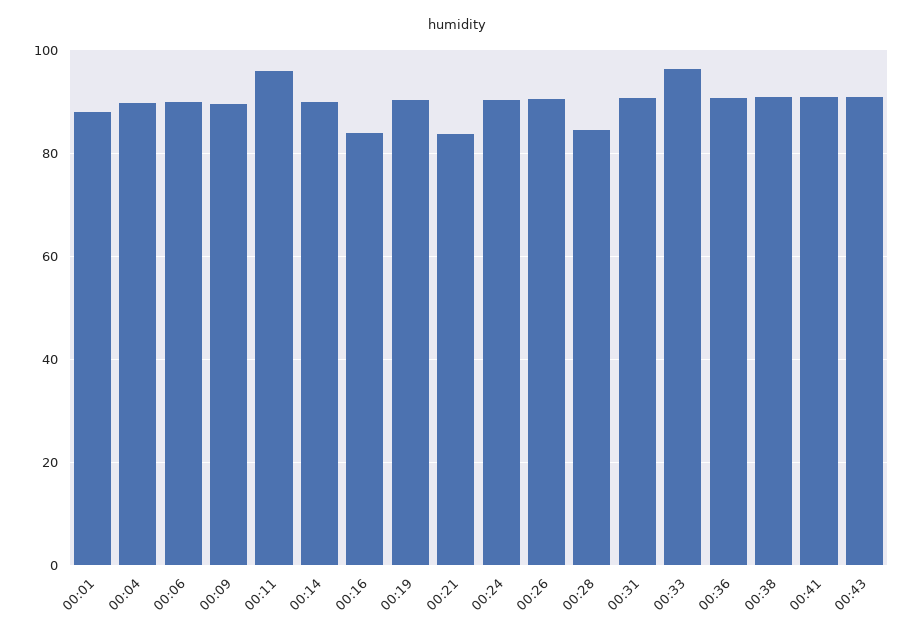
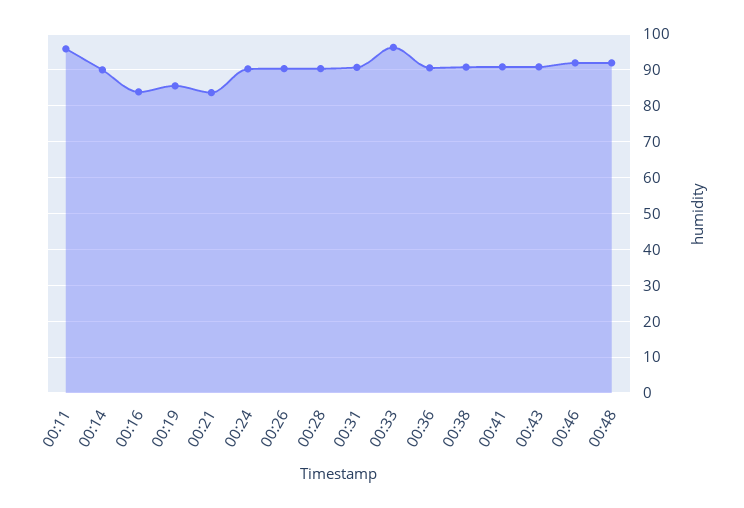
00:01: 88 -> none
00:04: 90 -> none
00:06: 90 -> none
00:09: 90 -> none
00:19: 90 -> 86
00:28: 84 -> 90
00:46: none -> 92
00:48: none -> 92

